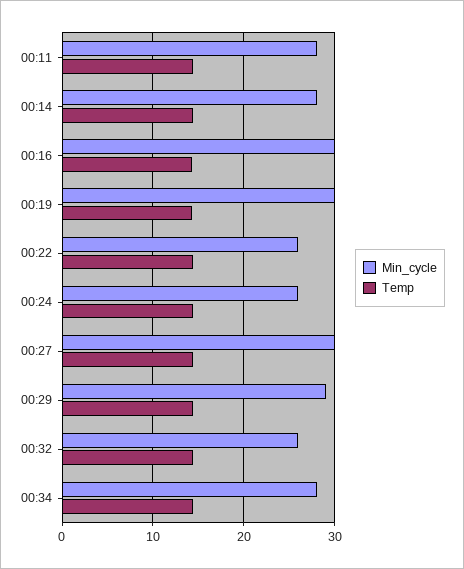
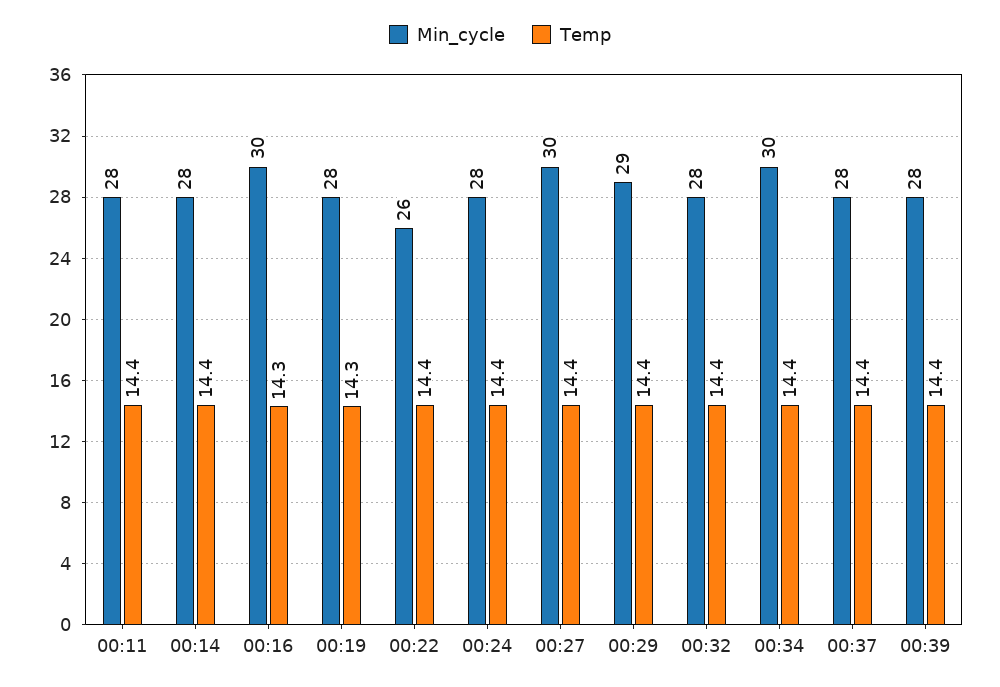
Min_cycle, 00:19: 30 -> 28
Min_cycle, 00:24: 26 -> 28
Min_cycle, 00:32: 26 -> 28
Min_cycle, 00:34: 28 -> 30
Min_cycle, 00:37: none -> 28
Temp, 00:37: none -> 14.4
Min_cycle, 00:39: none -> 28
Temp, 00:39: none -> 14.4

